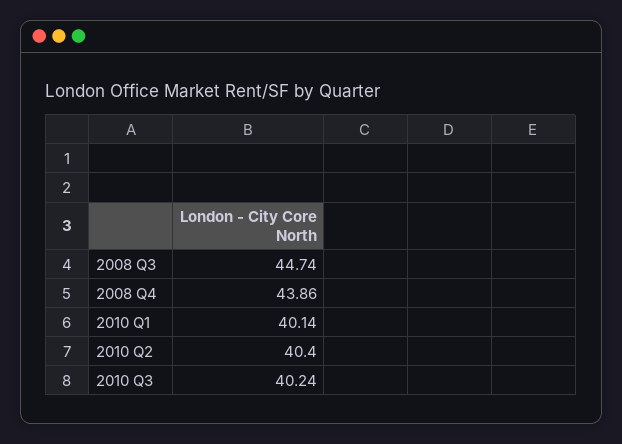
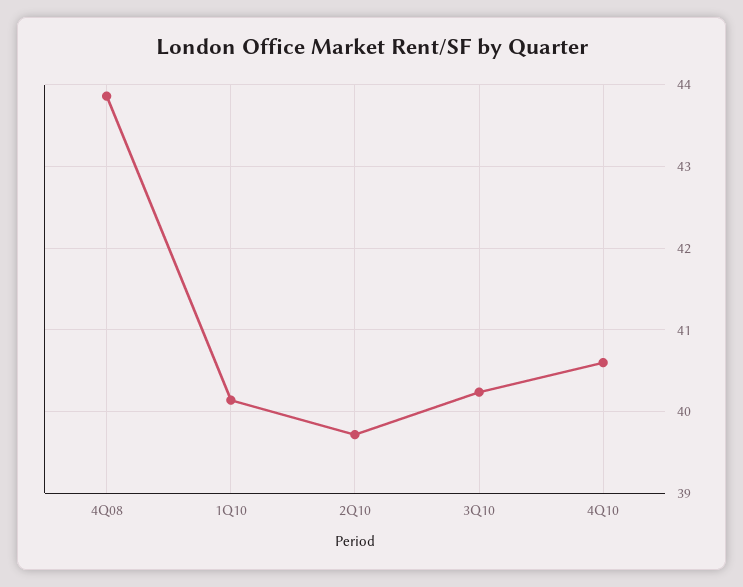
2008 Q3: 44.74 -> none
2010 Q2: 40.4 -> 39.7
4Q10: none -> 40.6

